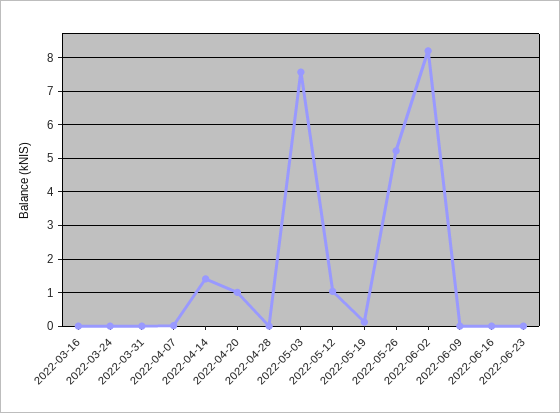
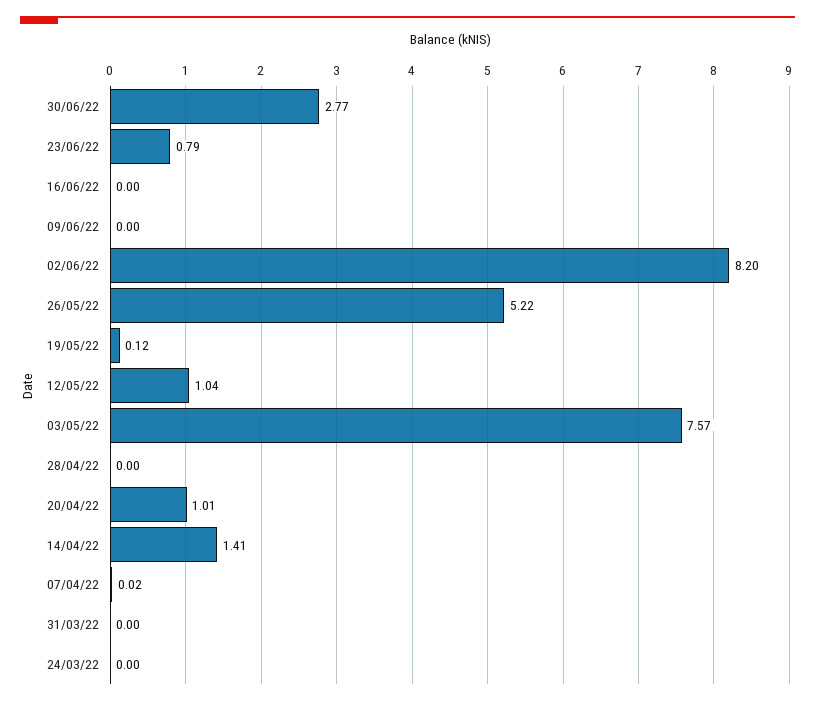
2022-03-16: 0 -> none
2022-06-23: 0 -> 0.79
30/06/22: none -> 2.77

